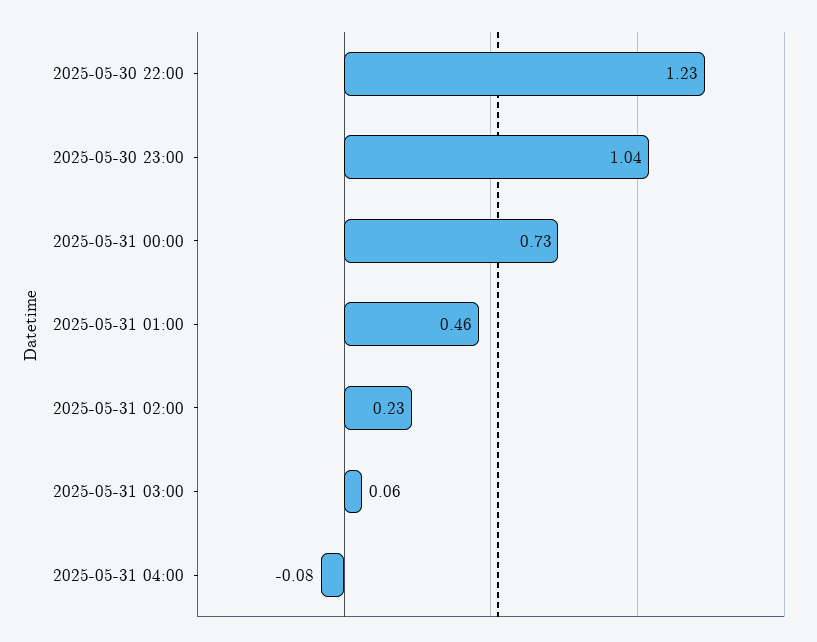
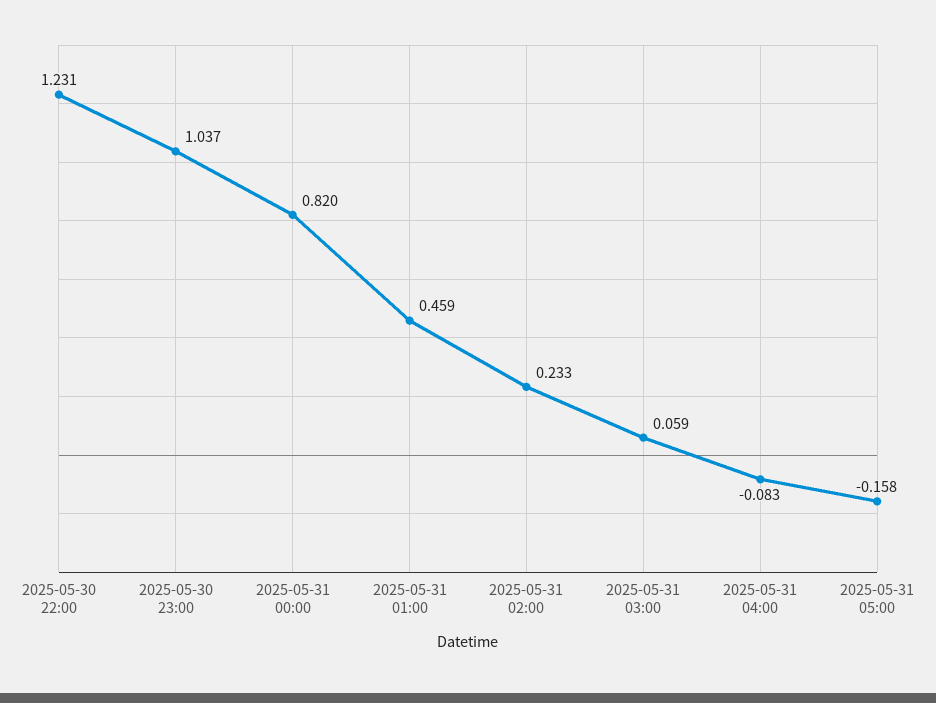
2025-05-31 00:00: 0.73 -> 0.82
2025-05-31 05:00: none -> -0.158

